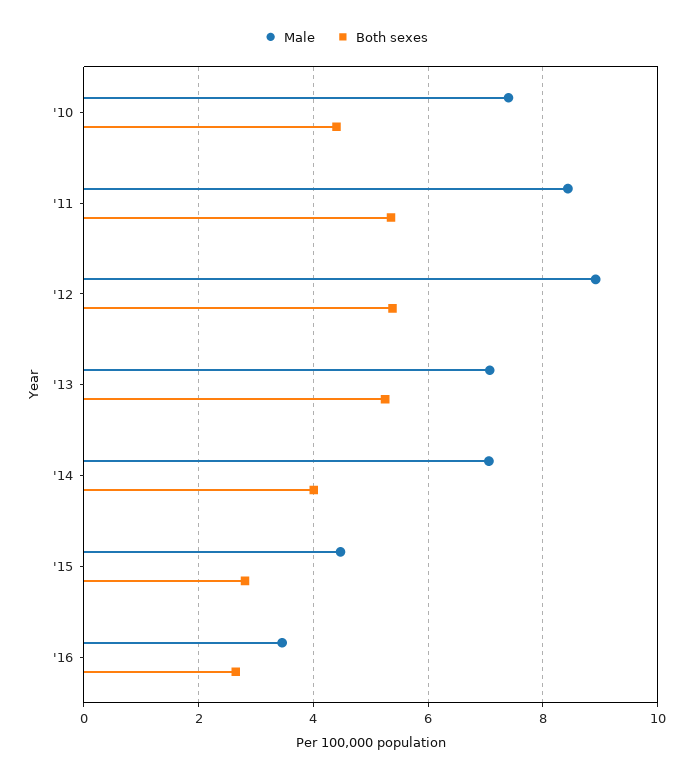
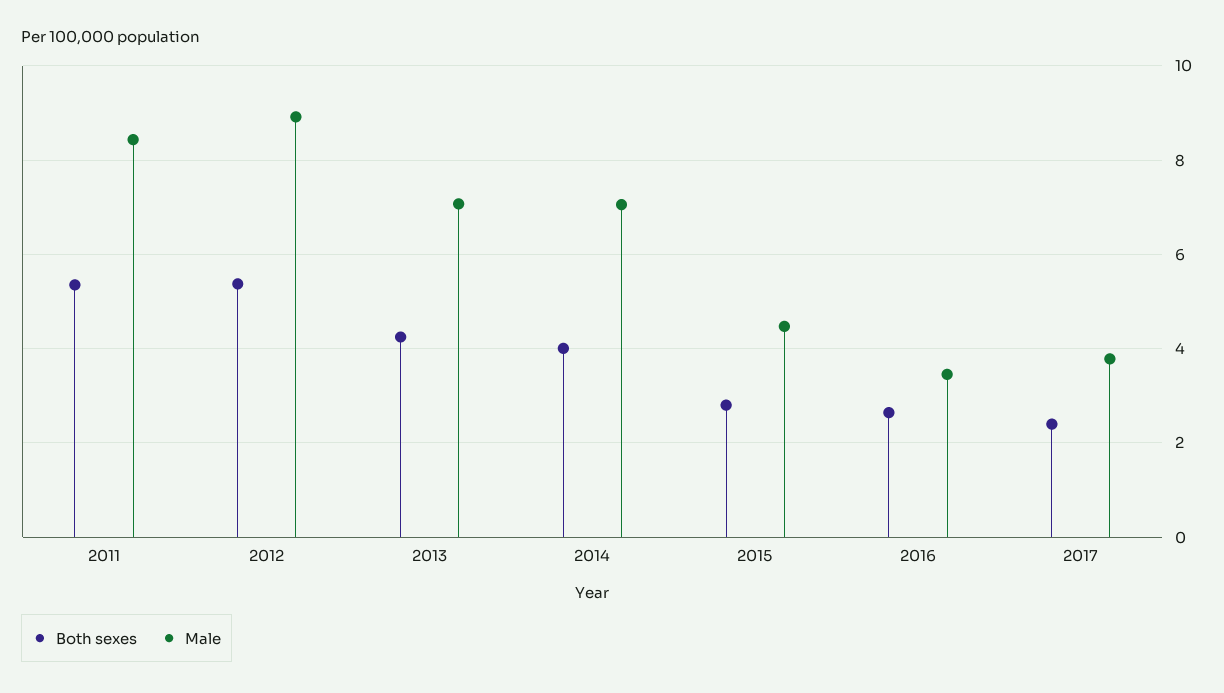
Male, '10: 7.4 -> none
Both sexes, '10: 4.4 -> none
Both sexes, '13: 5.2 -> 4.2
Both sexes, 2017: none -> 2.4
Male, 2017: none -> 3.8

